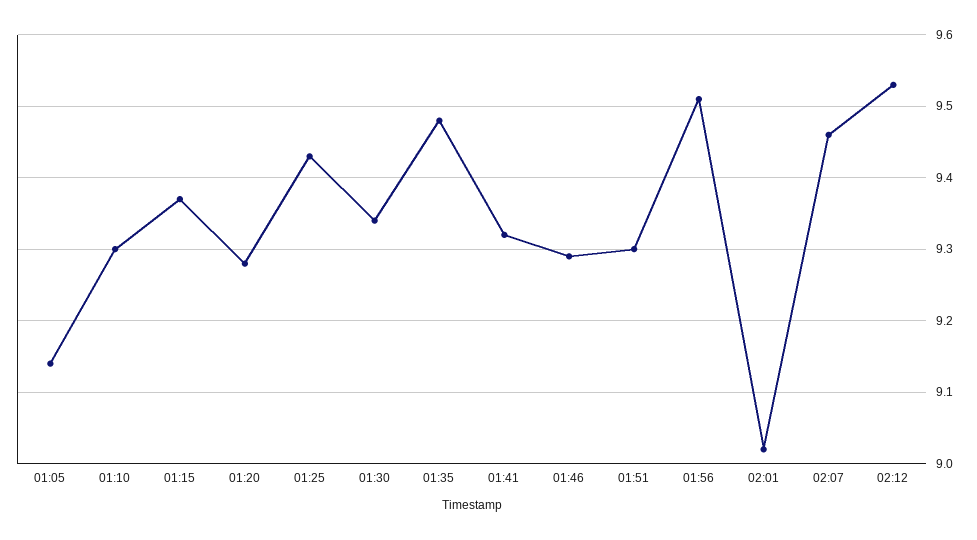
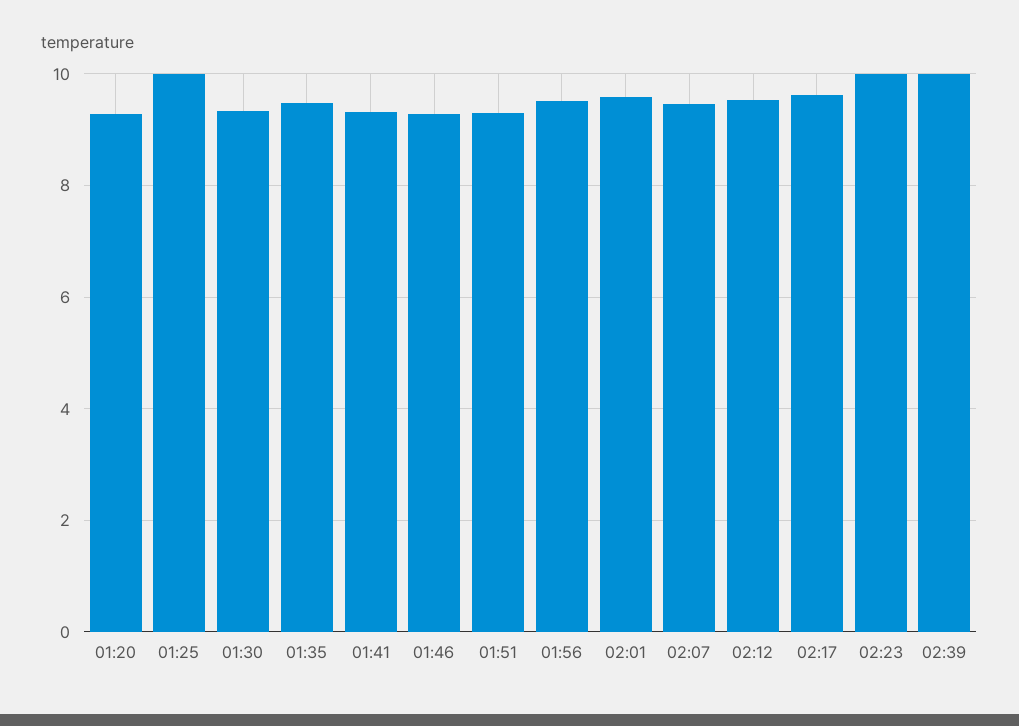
01:05: 9.14 -> none
01:10: 9.3 -> none
01:15: 9.37 -> none
01:25: 9.43 -> 10
02:01: 9.02 -> 9.6
02:17: none -> 9.6
02:23: none -> 10
02:39: none -> 10

